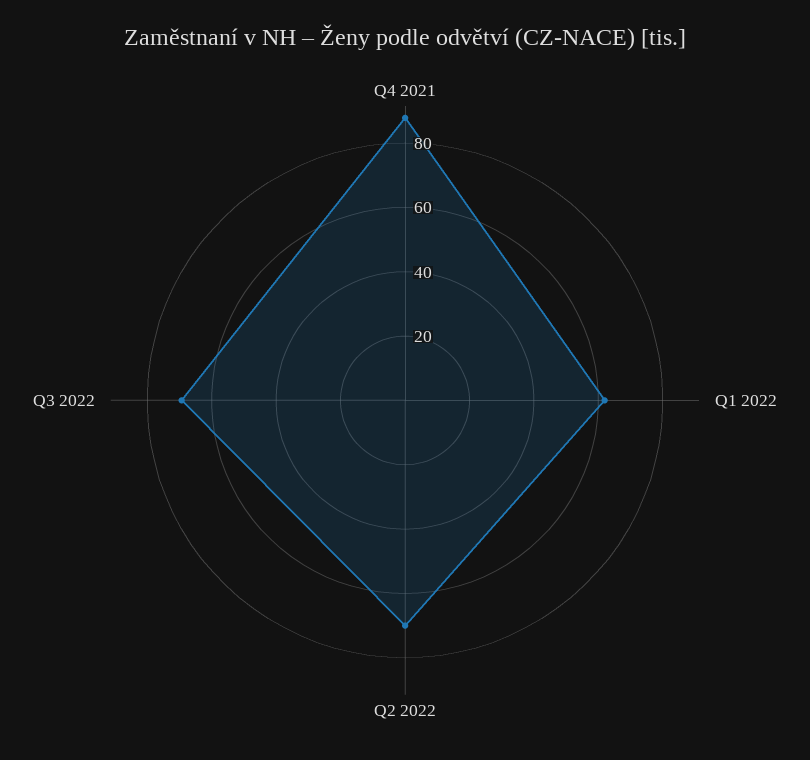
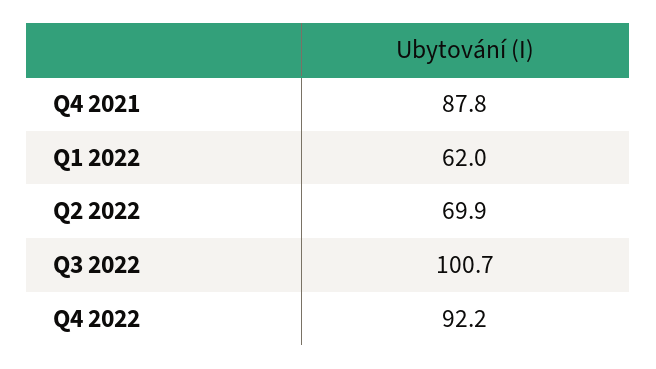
Q3 2022: 70 -> 100.7
Q4 2022: none -> 92.2

